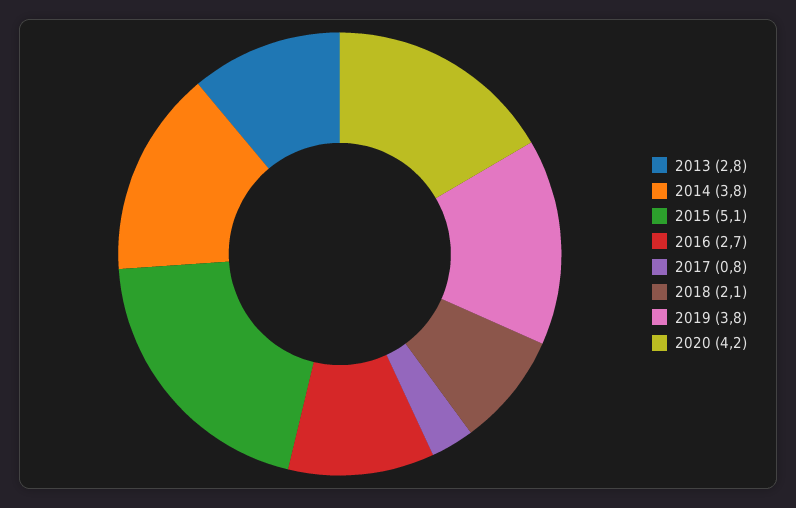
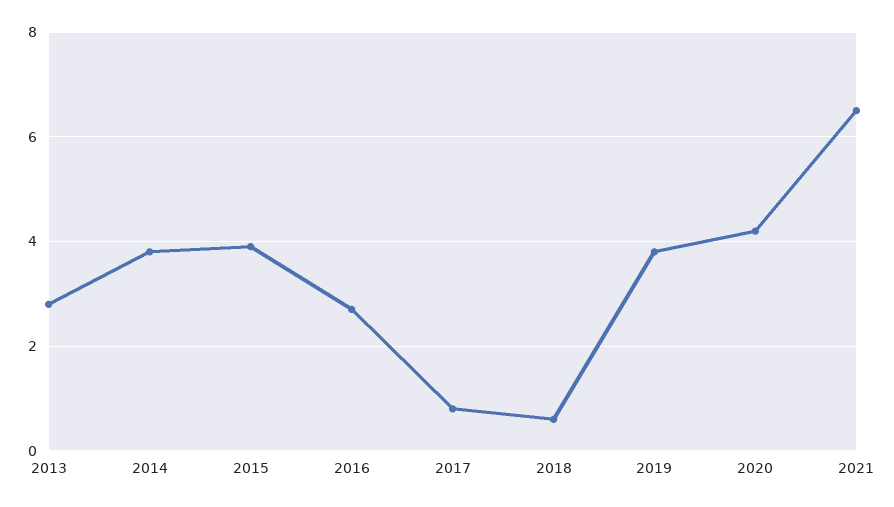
2015: 5.1 -> 4
2018: 2.1 -> 0.5
2021: none -> 6.5

